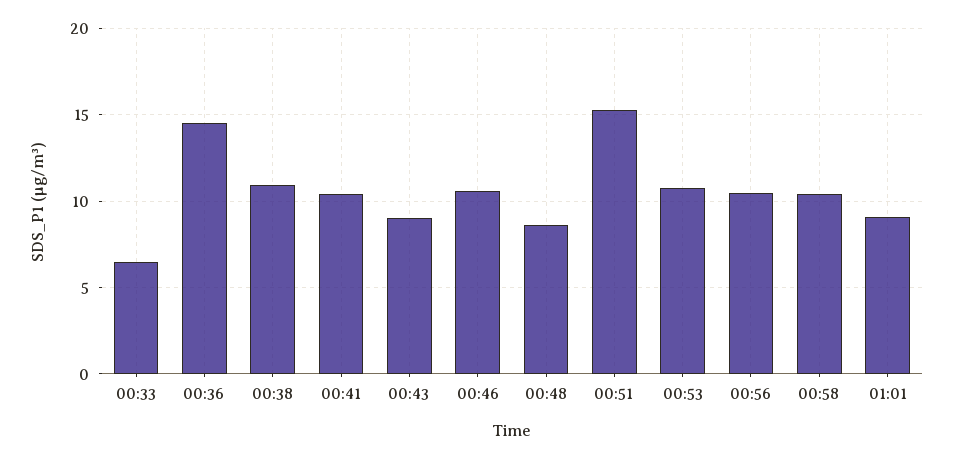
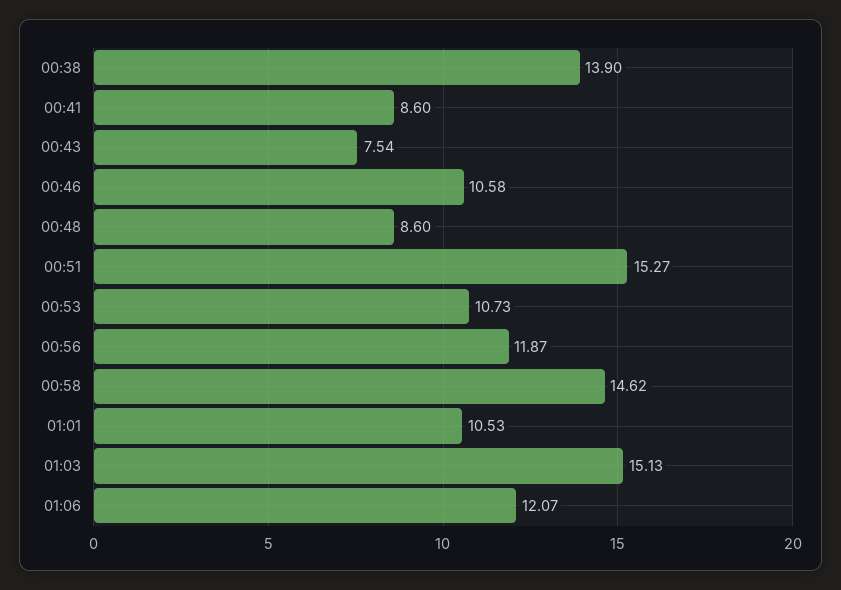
00:33: 6.5 -> none
00:36: 14.5 -> none
00:38: 11 -> 13.9
00:41: 10.5 -> 8.6
00:43: 9 -> 7.54
00:56: 10.5 -> 11.87
00:58: 10.5 -> 14.62
01:01: 9 -> 10.53
01:03: none -> 15.13
01:06: none -> 12.07

